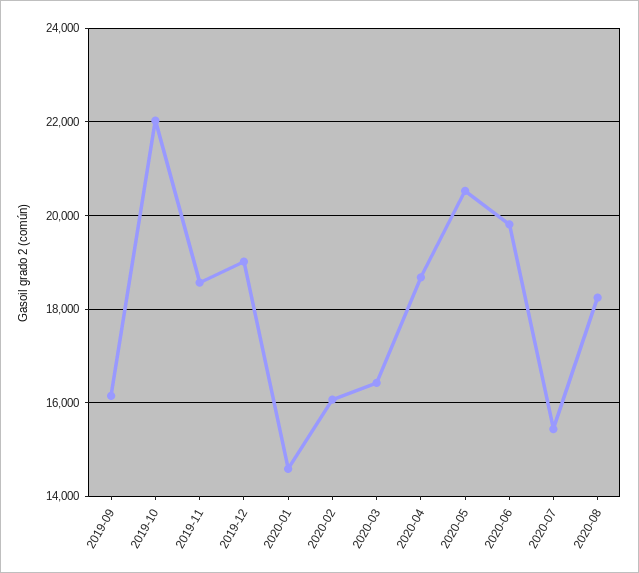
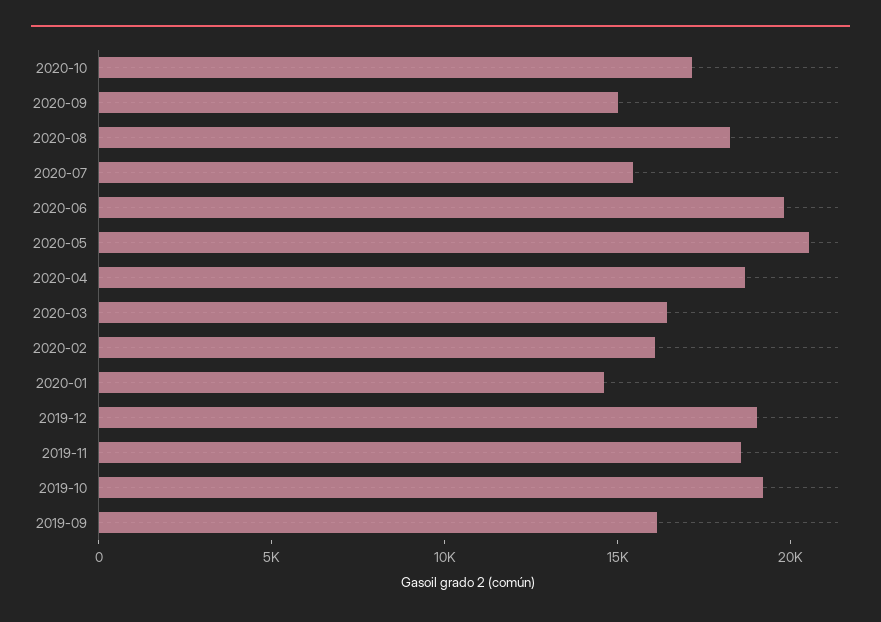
2019-10: 22000 -> 19000
2020-10: none -> 17000
2020-09: none -> 15000

